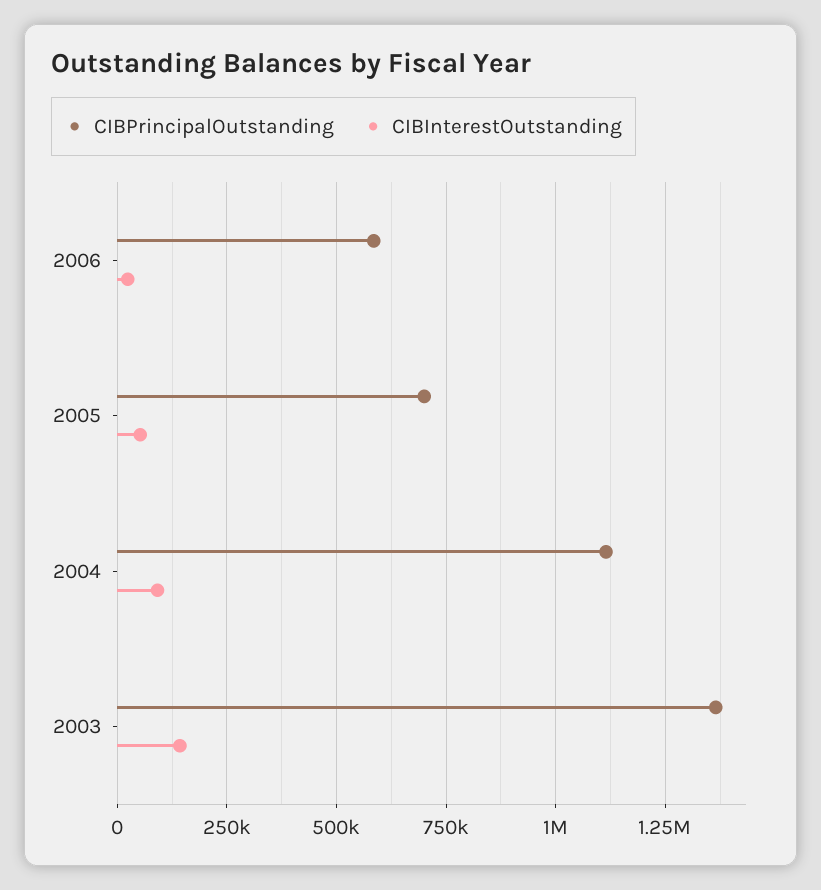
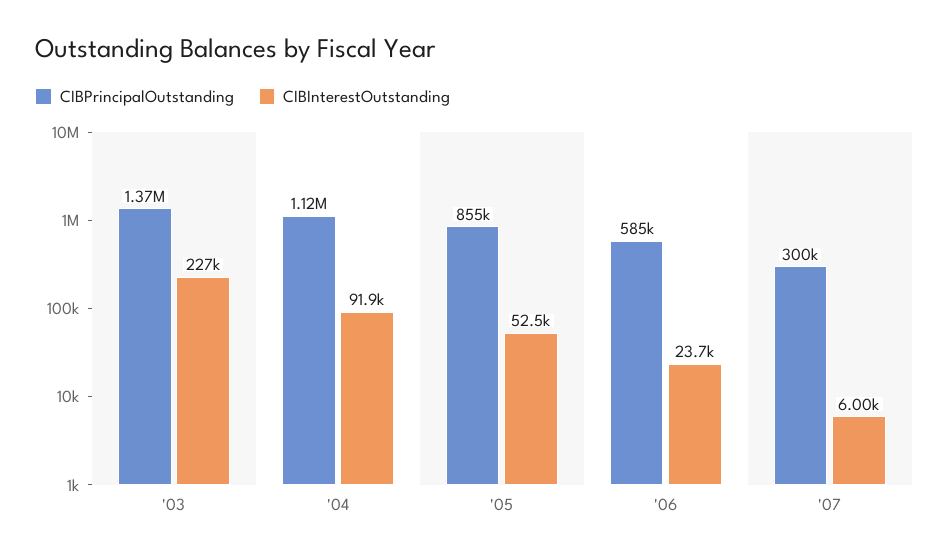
CIBPrincipalOutstanding, 2005: 700000 -> 855000
CIBInterestOutstanding, 2003: 150000 -> 227000
CIBPrincipalOutstanding, '07: none -> 300000
CIBInterestOutstanding, '07: none -> 6000

